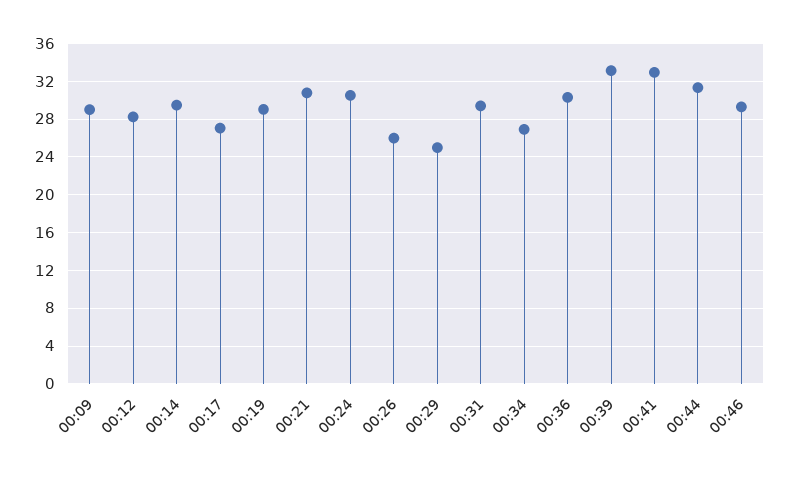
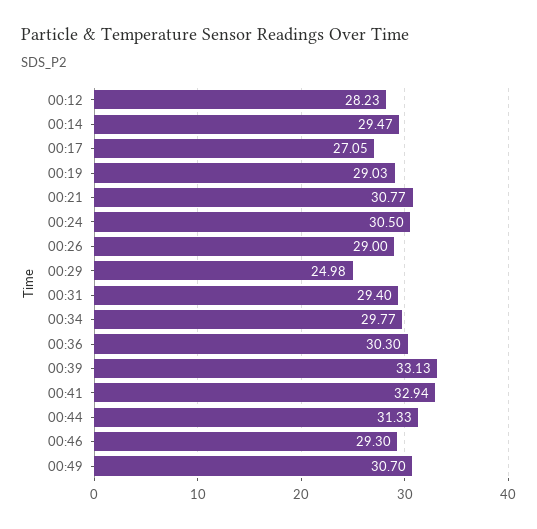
00:09: 29 -> none
00:26: 26 -> 29
00:34: 27 -> 29.77
00:49: none -> 30.7

